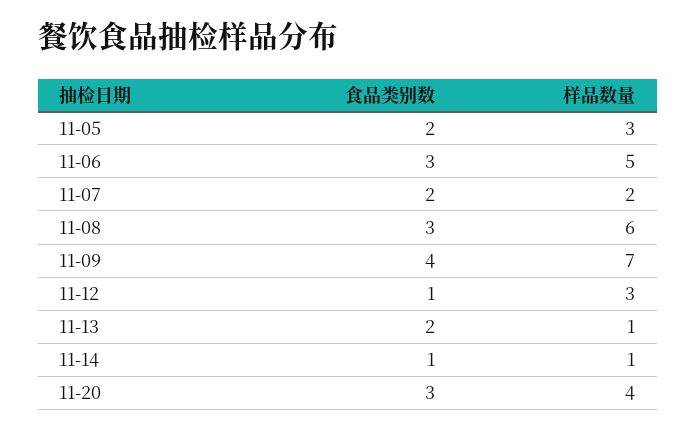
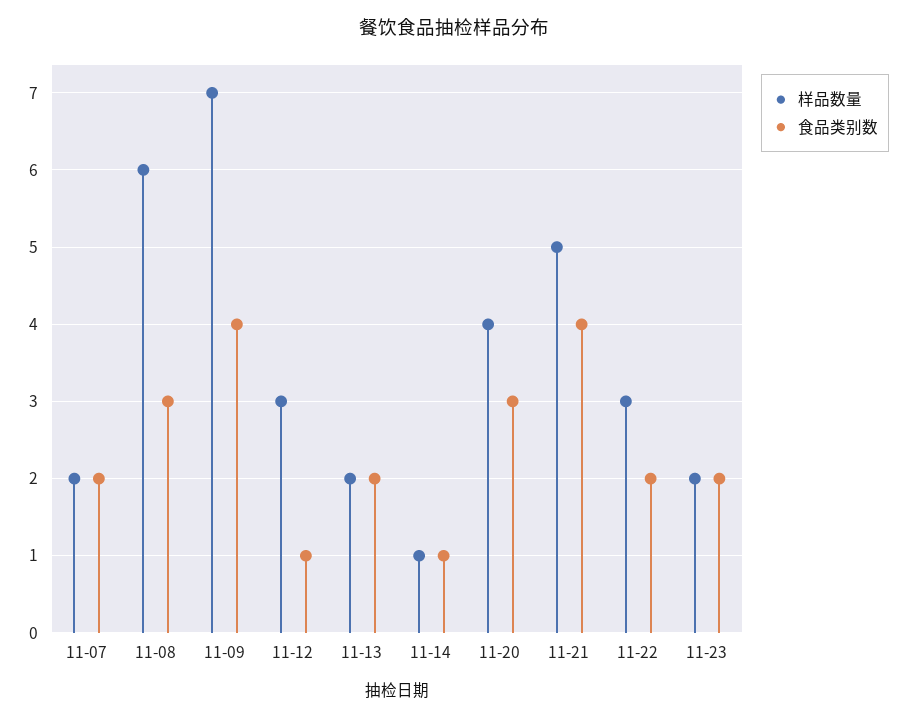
食品类别数, 11-05: 2 -> none
样品数量, 11-05: 3 -> none
食品类别数, 11-06: 3 -> none
样品数量, 11-06: 5 -> none
样品数量, 11-13: 1 -> 2
样品数量, 11-21: none -> 5
食品类别数, 11-21: none -> 4
样品数量, 11-22: none -> 3
食品类别数, 11-22: none -> 2
样品数量, 11-23: none -> 2
食品类别数, 11-23: none -> 2

